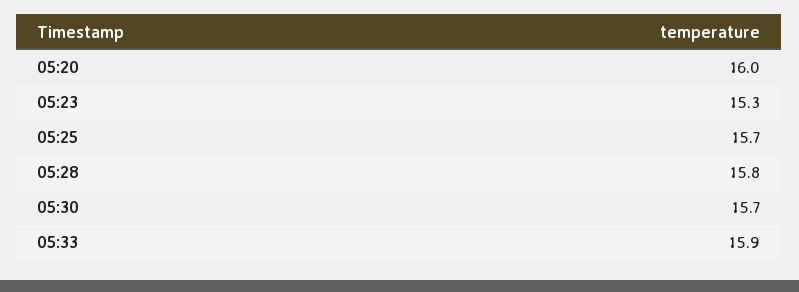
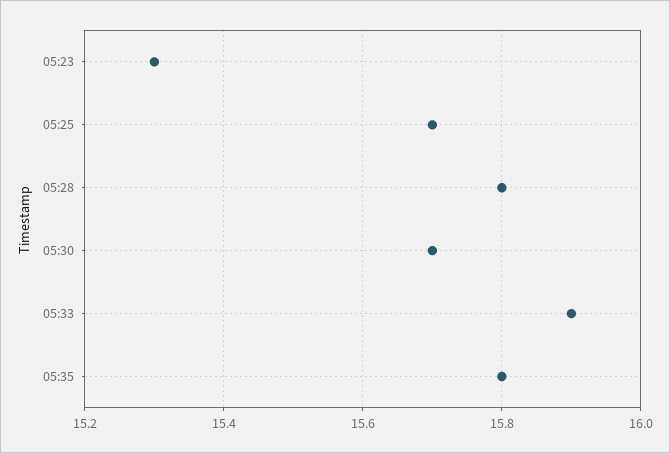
05:20: 16 -> none
05:35: none -> 15.8

